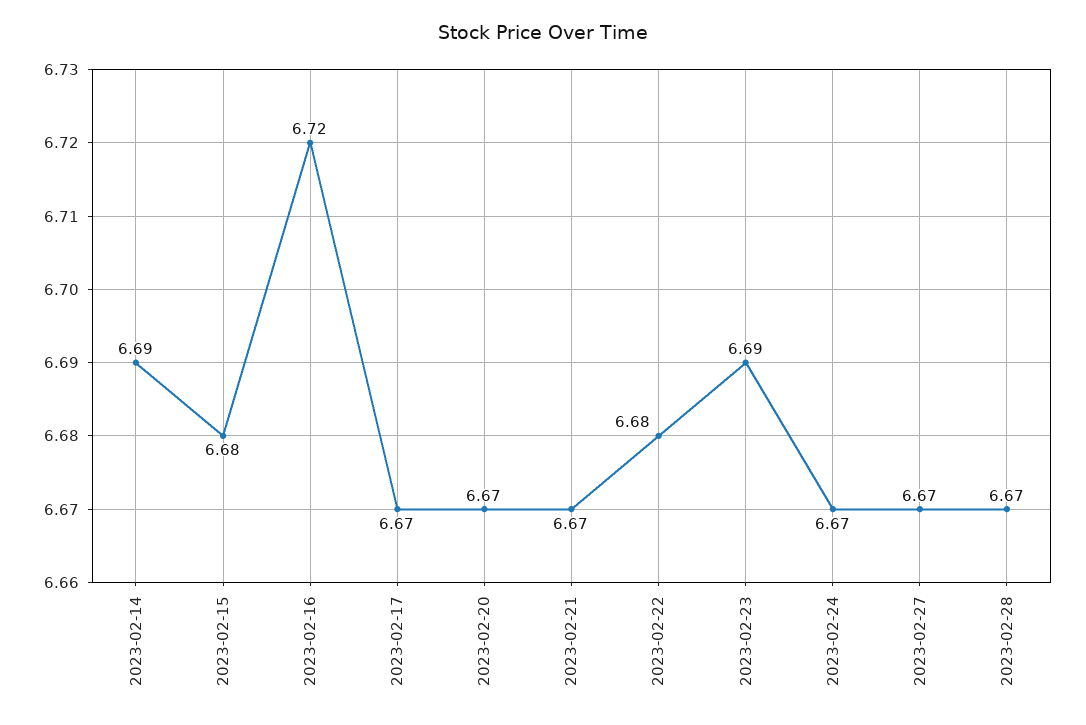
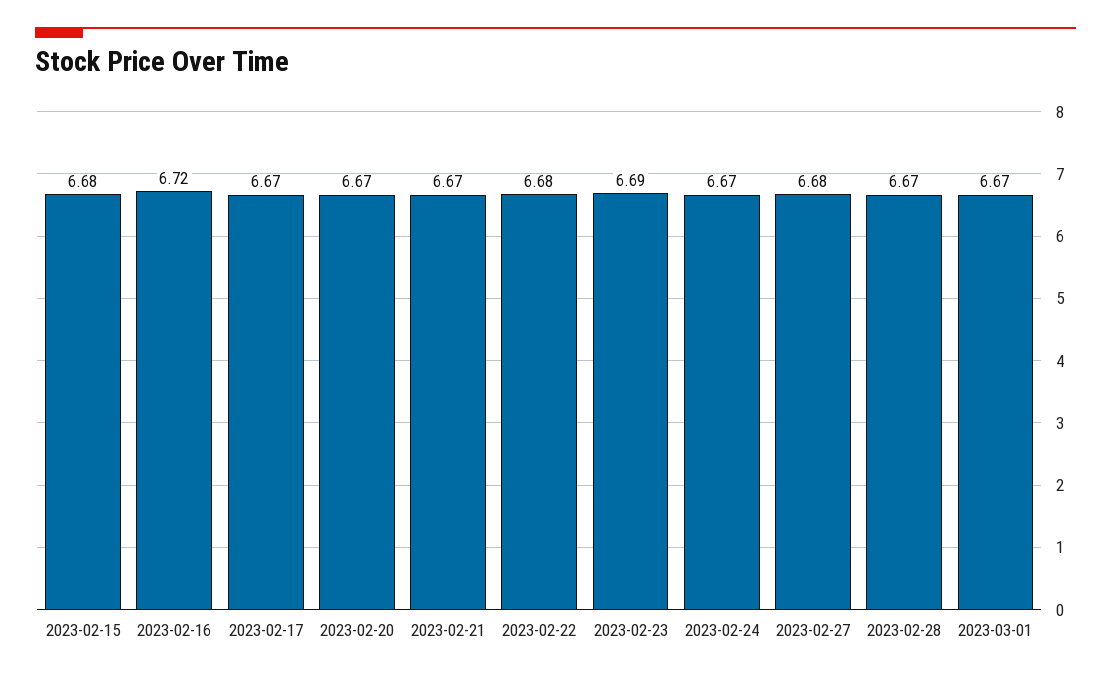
2023-02-14: 6.69 -> none
2023-02-27: 6.67 -> 6.68
2023-03-01: none -> 6.67

